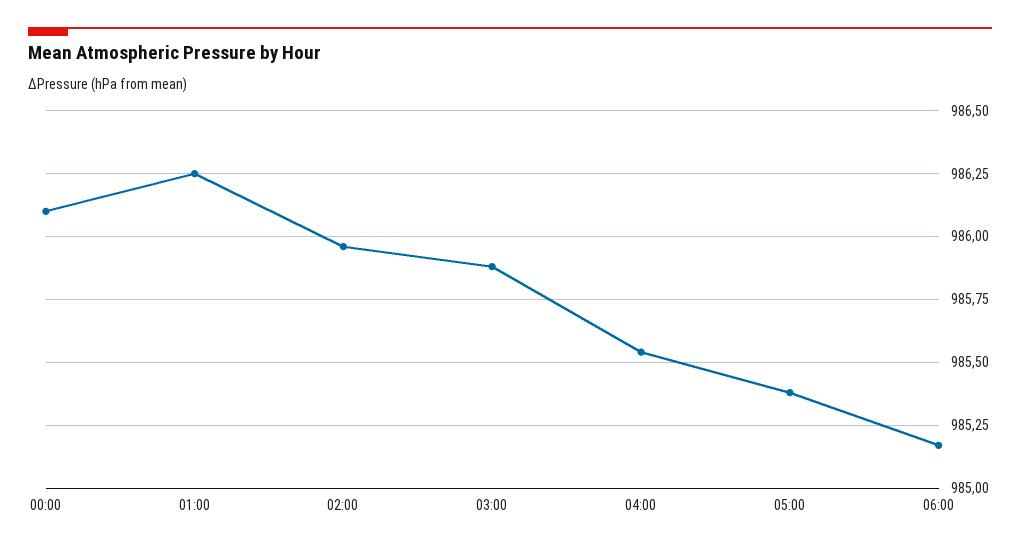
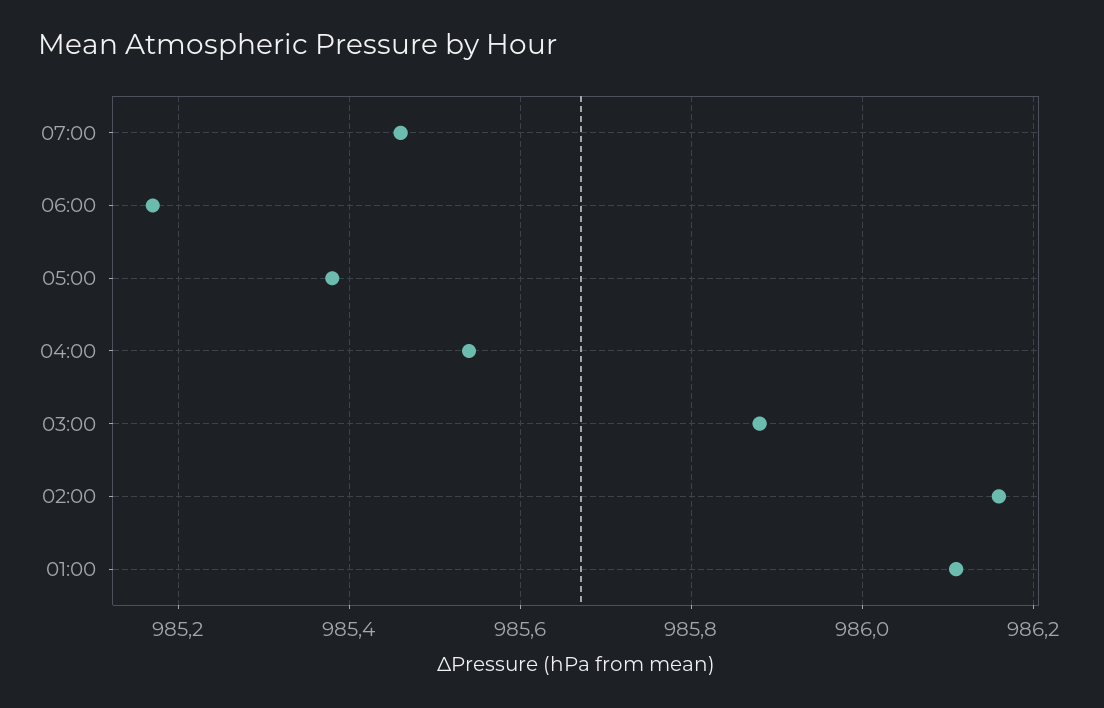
00:00: 986.1 -> none
01:00: 986.25 -> 986.1
02:00: 985.95 -> 986.15
07:00: none -> 985.45

